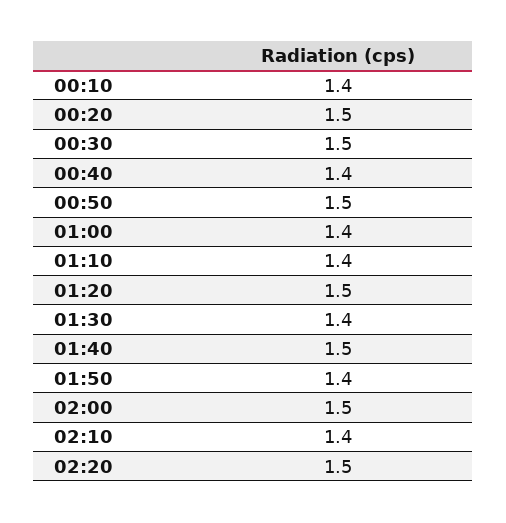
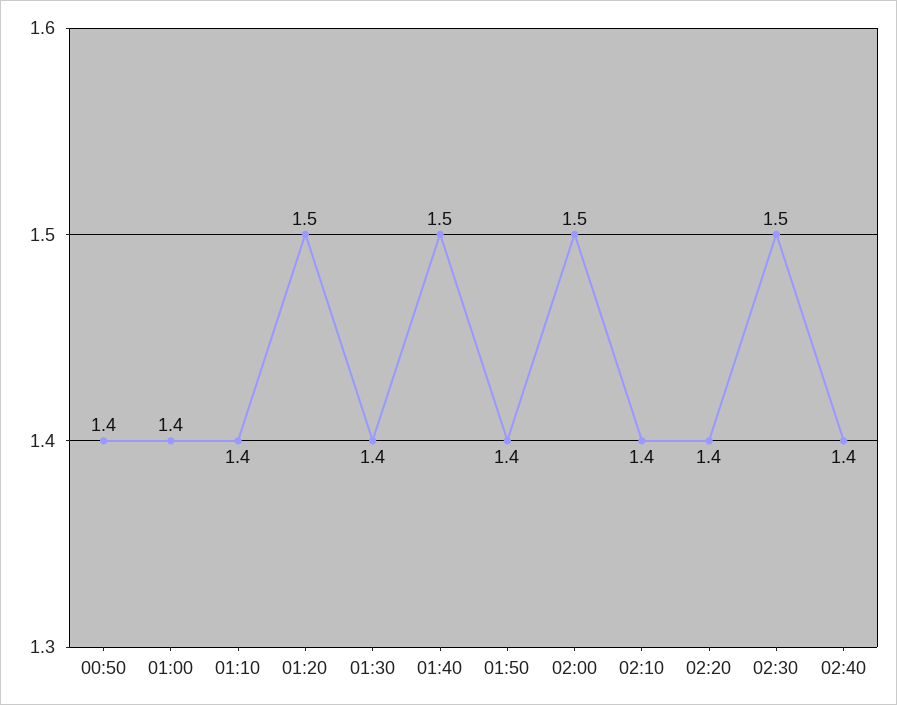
00:10: 1.4 -> none
00:20: 1.5 -> none
00:30: 1.5 -> none
00:40: 1.4 -> none
00:50: 1.5 -> 1.4
02:20: 1.5 -> 1.4
02:30: none -> 1.5
02:40: none -> 1.4

